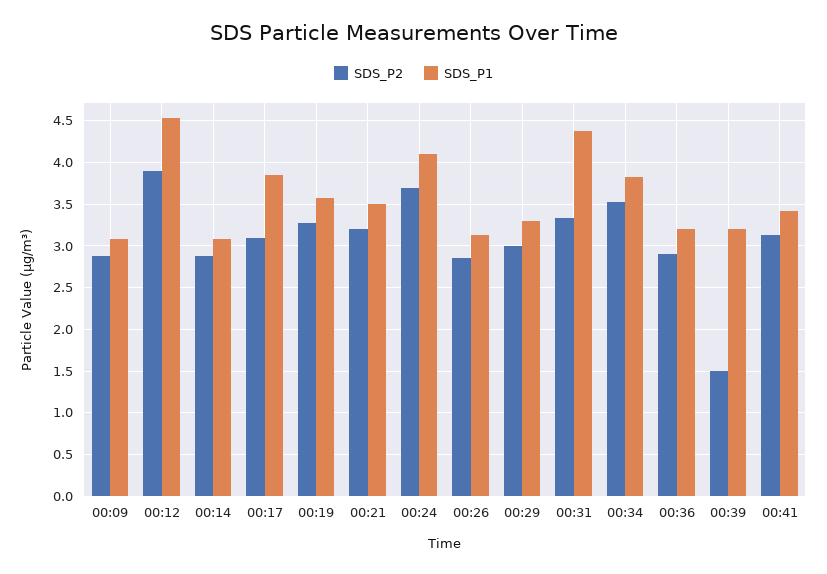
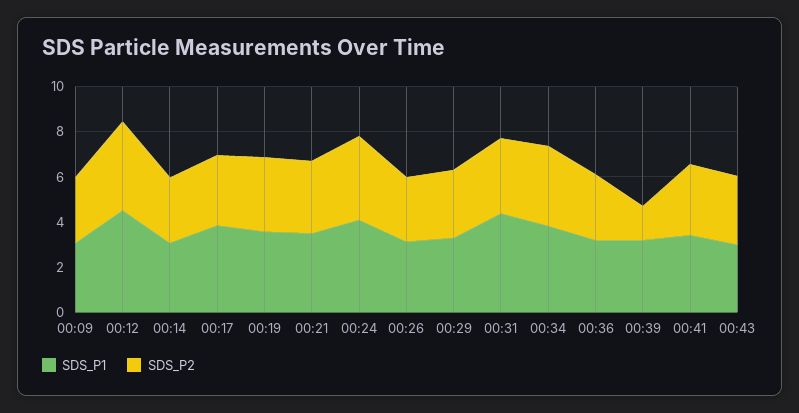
SDS_P1, 00:43: none -> 3
SDS_P2, 00:43: none -> 3

